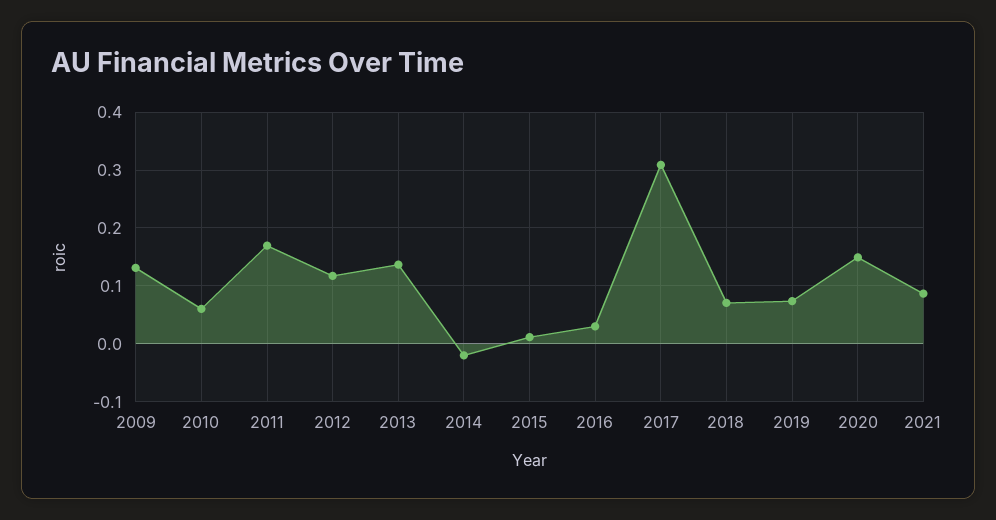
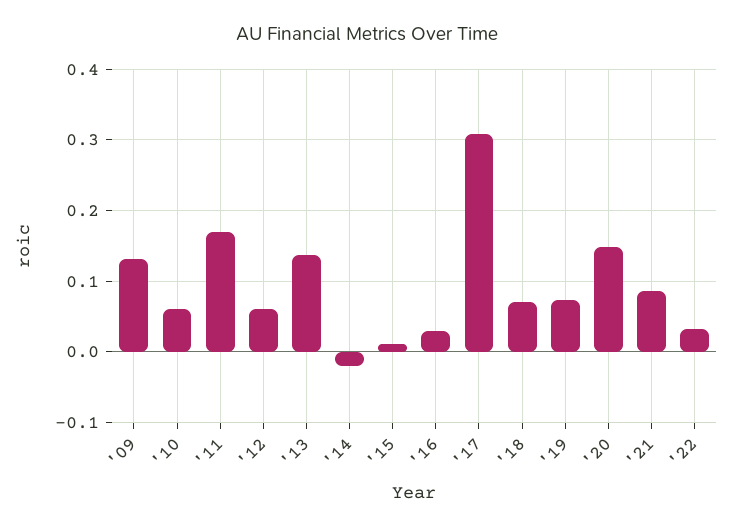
2012: 0.12 -> 0.06
'22: none -> 0.03

